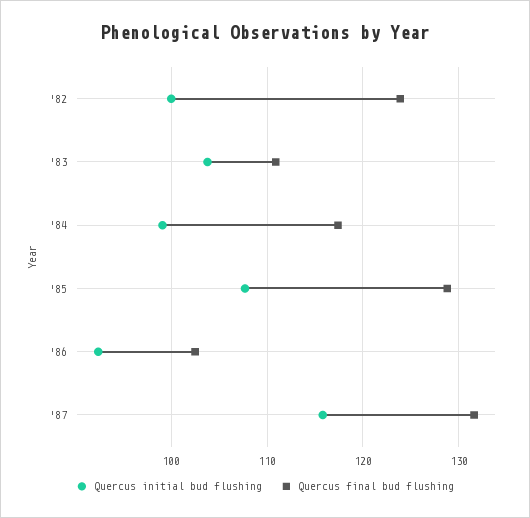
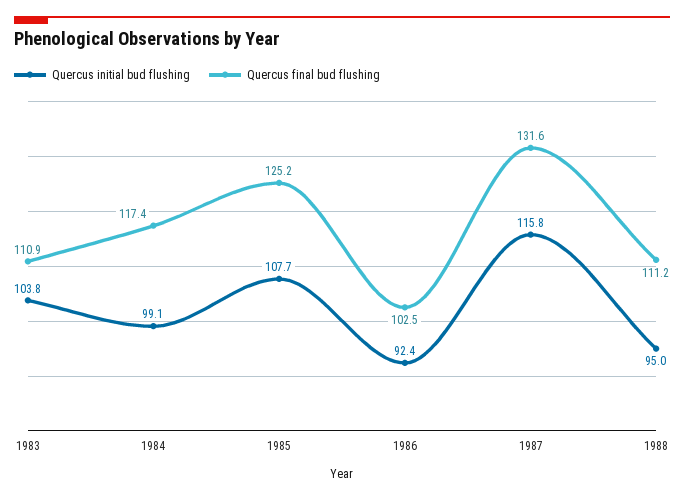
Quercus initial bud flushing, '82: 100 -> none
Quercus final bud flushing, '82: 124 -> none
Quercus final bud flushing, '85: 129 -> 125.2
Quercus initial bud flushing, 1988: none -> 95
Quercus final bud flushing, 1988: none -> 111.2

